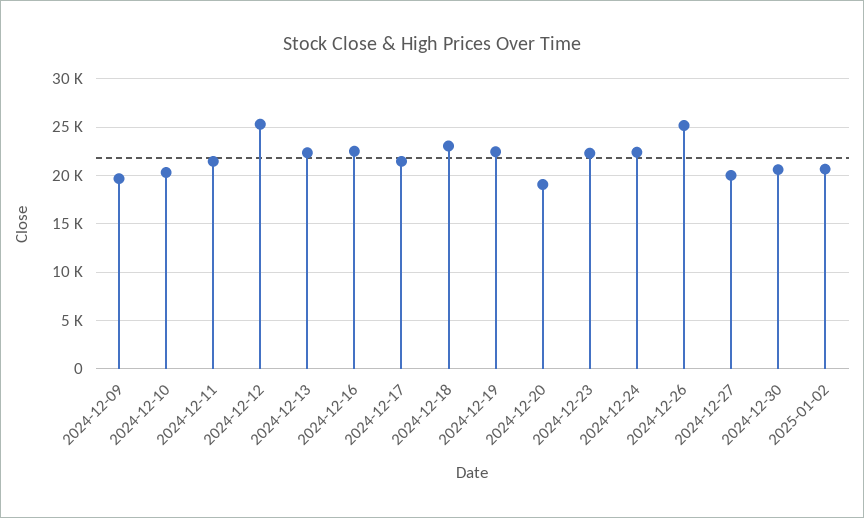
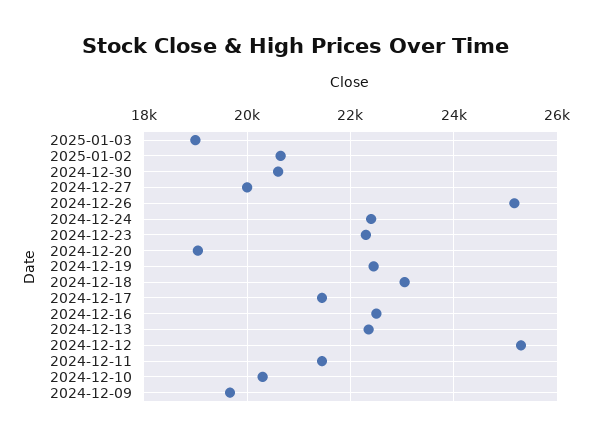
2025-01-03: none -> 19000

